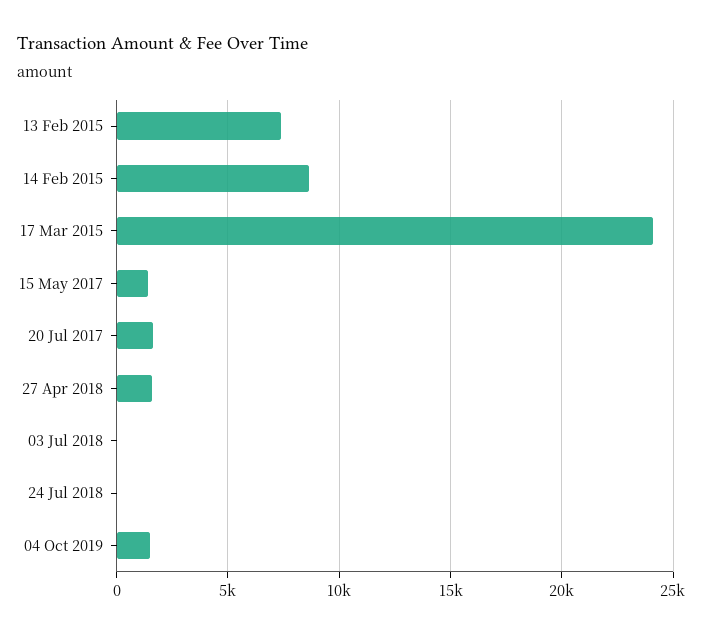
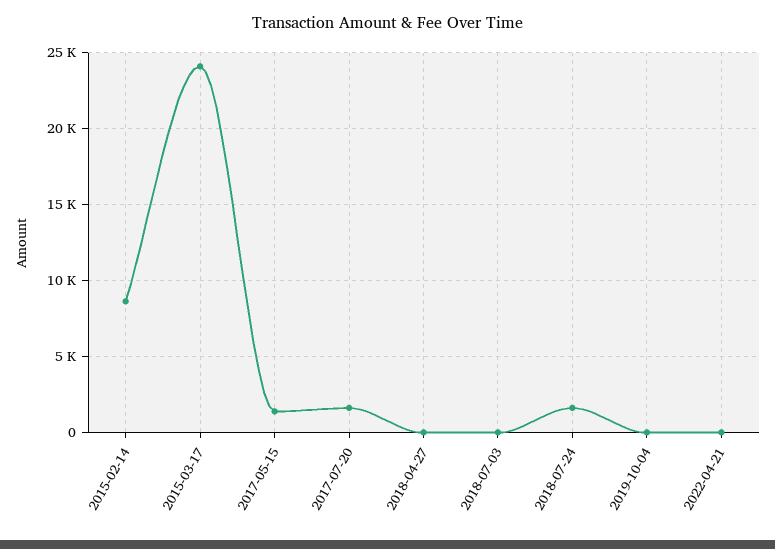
13 Feb 2015: 7500 -> none
27 Apr 2018: 1500 -> 0
24 Jul 2018: 0 -> 1500
04 Oct 2019: 1500 -> 0
2022-04-21: none -> 0

